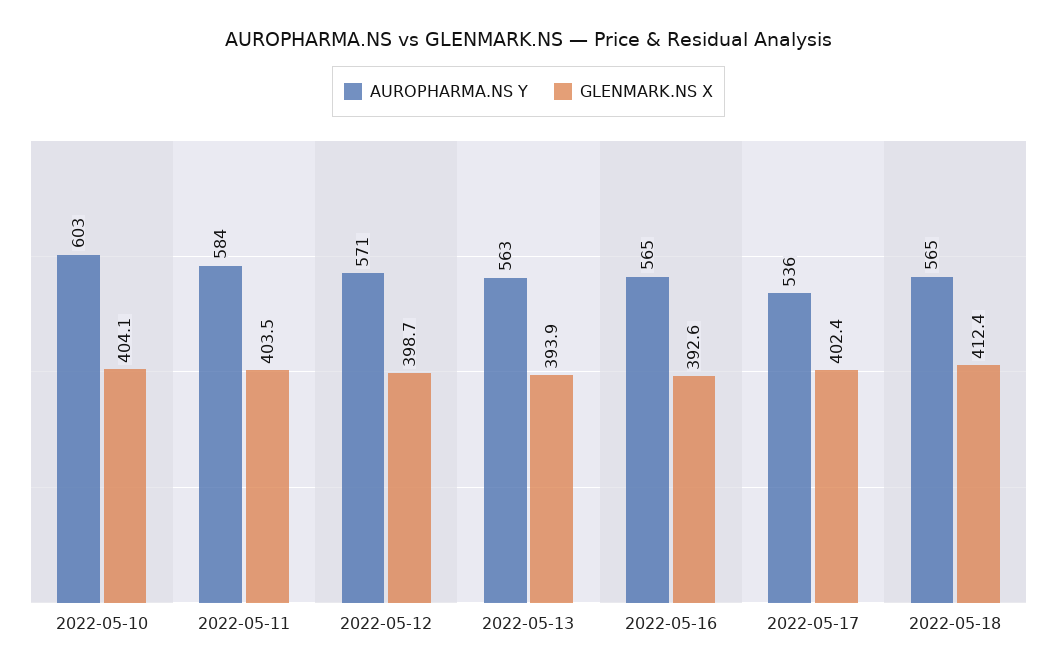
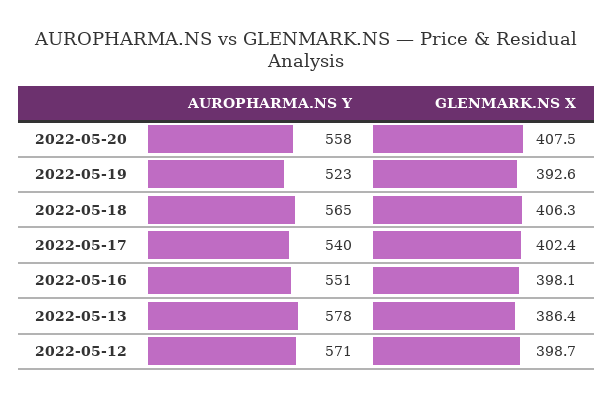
AUROPHARMA.NS Y, 2022-05-10: 603 -> none
GLENMARK.NS X, 2022-05-10: 404.1 -> none
AUROPHARMA.NS Y, 2022-05-11: 584 -> none
GLENMARK.NS X, 2022-05-11: 403.5 -> none
AUROPHARMA.NS Y, 2022-05-13: 563 -> 578
GLENMARK.NS X, 2022-05-13: 393.9 -> 386.4
AUROPHARMA.NS Y, 2022-05-16: 565 -> 551
GLENMARK.NS X, 2022-05-16: 392.6 -> 398.1
AUROPHARMA.NS Y, 2022-05-17: 536 -> 540
GLENMARK.NS X, 2022-05-18: 412.4 -> 406.3
AUROPHARMA.NS Y, 2022-05-20: none -> 558
GLENMARK.NS X, 2022-05-20: none -> 407.5
AUROPHARMA.NS Y, 2022-05-19: none -> 523
GLENMARK.NS X, 2022-05-19: none -> 392.6

